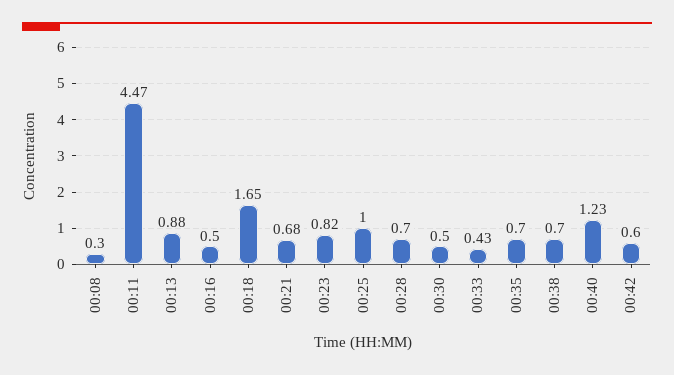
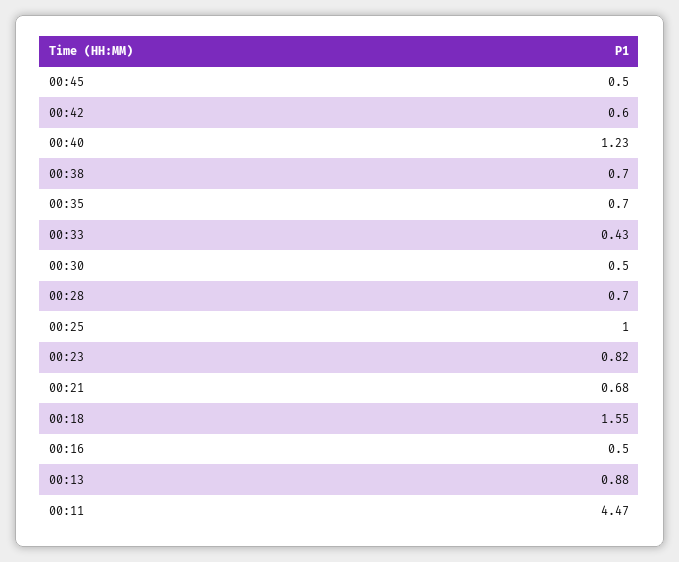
00:08: 0.3 -> none
00:18: 1.65 -> 1.55
00:45: none -> 0.5

